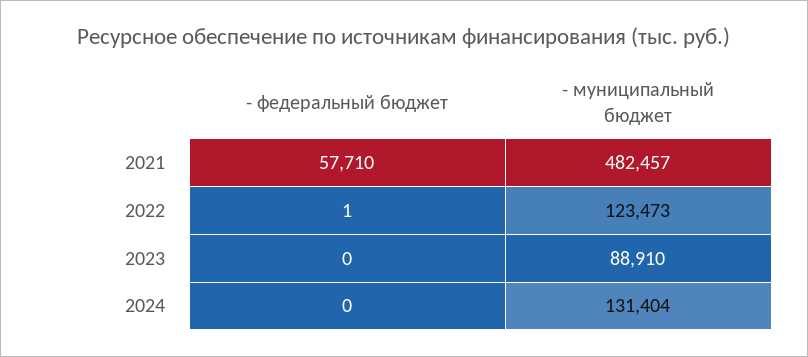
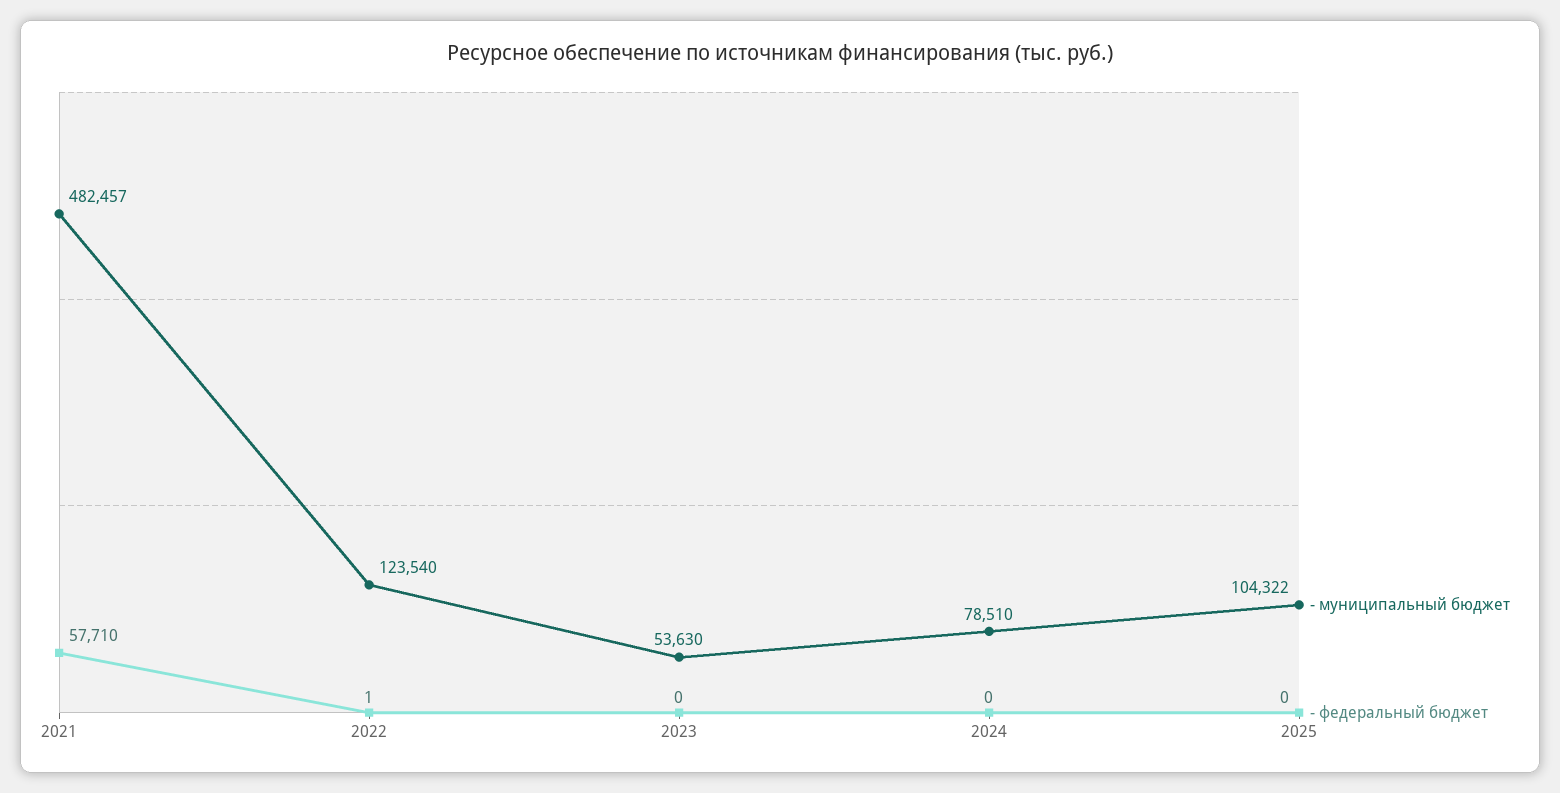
- муниципальный бюджет, 2022: 123473 -> 123540
- муниципальный бюджет, 2023: 88910 -> 53630
- муниципальный бюджет, 2024: 131404 -> 78510
- муниципальный бюджет, 2025: none -> 104322
- федеральный бюджет, 2025: none -> 0

